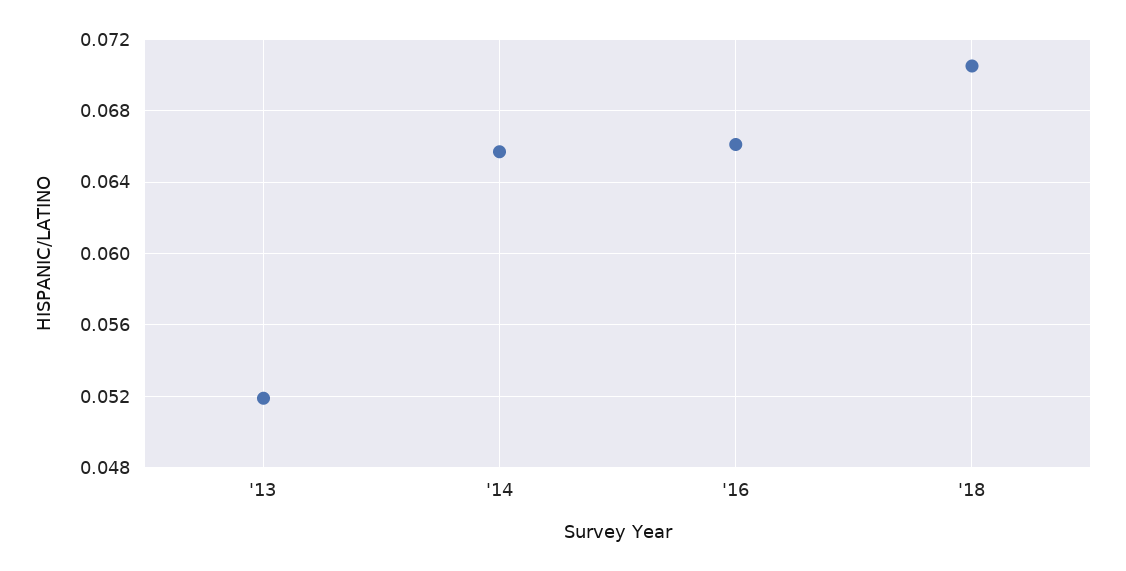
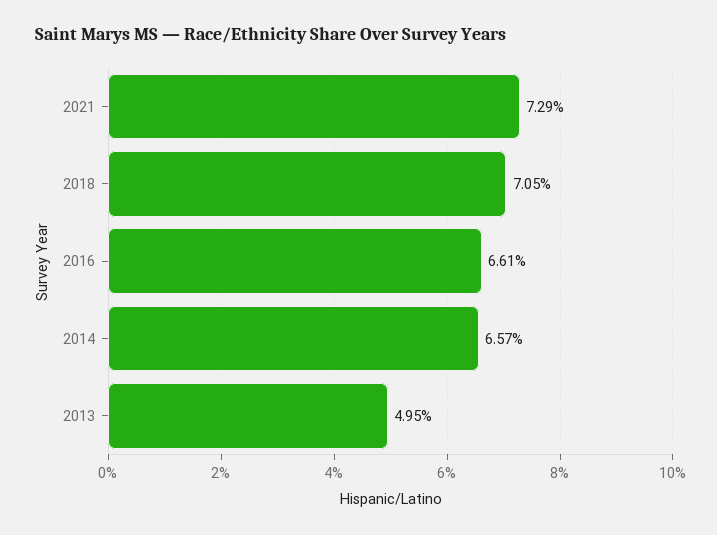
'13: 0.052 -> 0.0495
2021: none -> 0.0729

